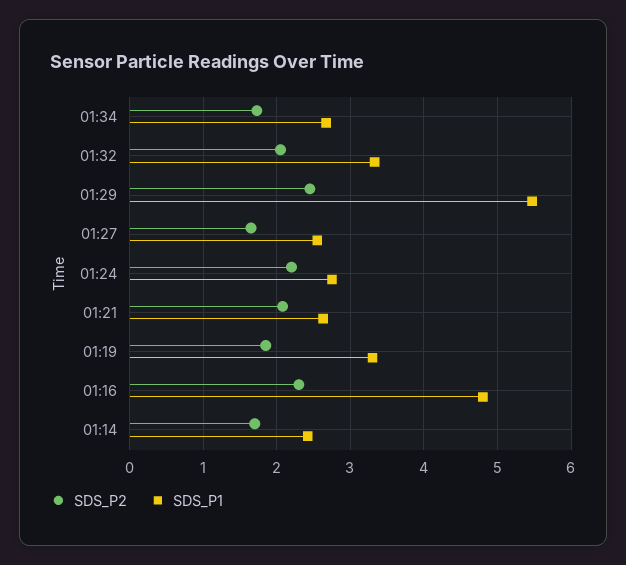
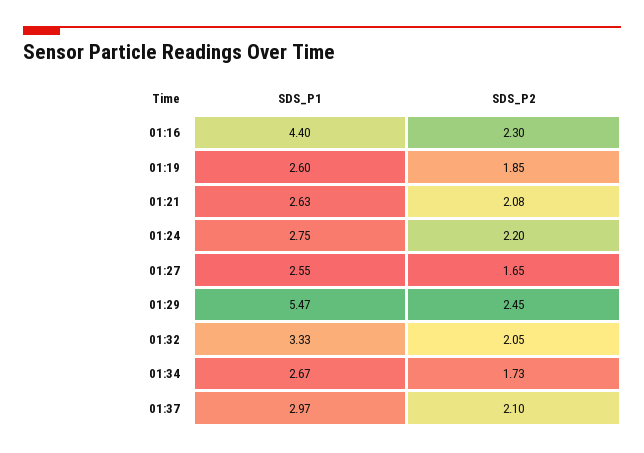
SDS_P1, 01:19: 3.3 -> 2.6
SDS_P1, 01:16: 4.8 -> 4.4
SDS_P2, 01:14: 1.7 -> none
SDS_P1, 01:14: 2.4 -> none
SDS_P1, 01:37: none -> 2.97
SDS_P2, 01:37: none -> 2.1

